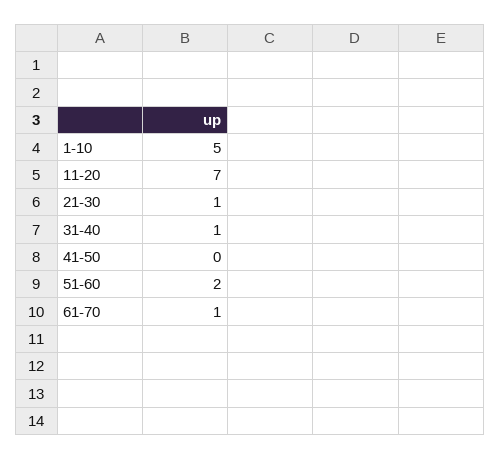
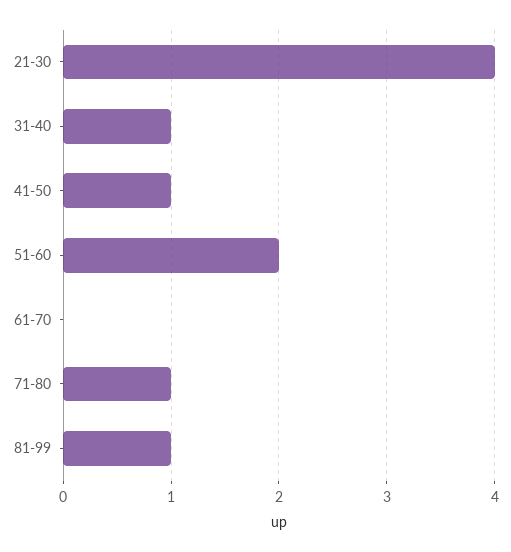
1-10: 5 -> none
11-20: 7 -> none
21-30: 1 -> 4
41-50: 0 -> 1
61-70: 1 -> 0
71-80: none -> 1
81-99: none -> 1

